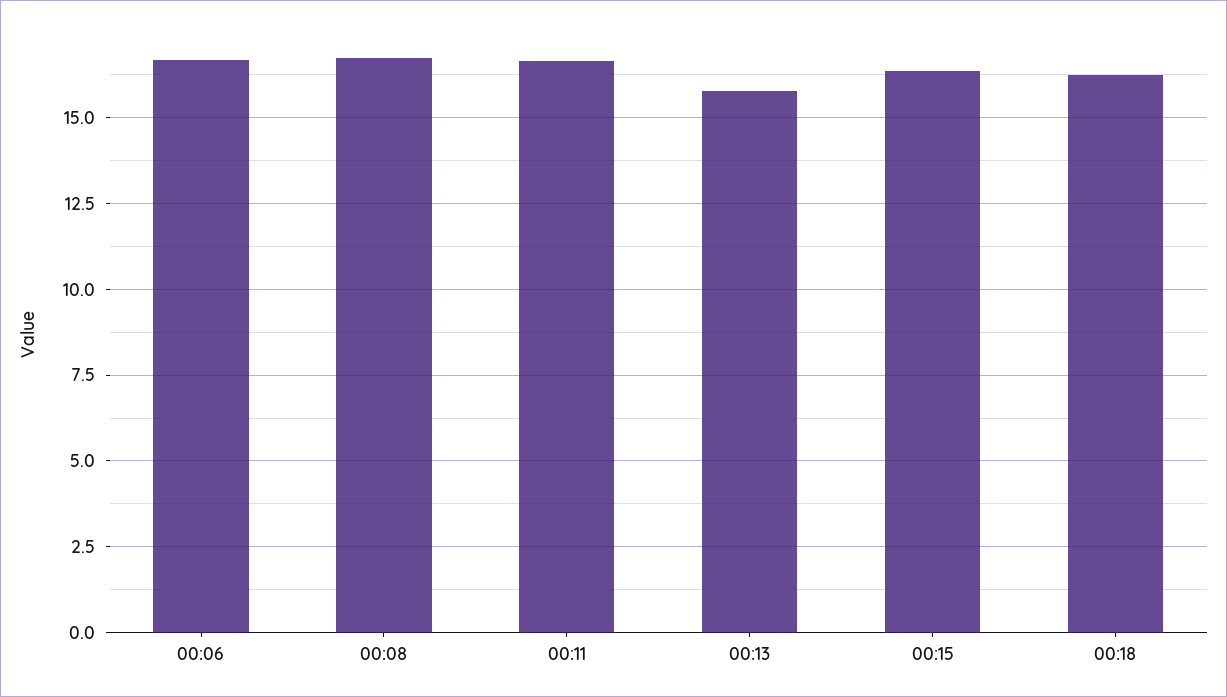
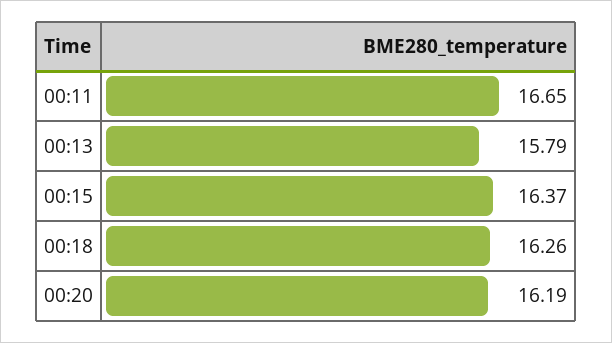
00:06: 16.75 -> none
00:08: 16.75 -> none
00:20: none -> 16.19

